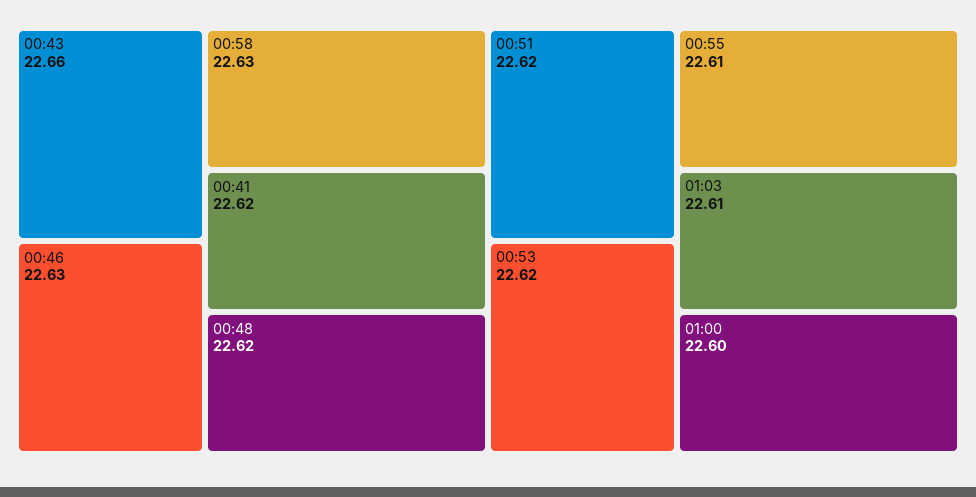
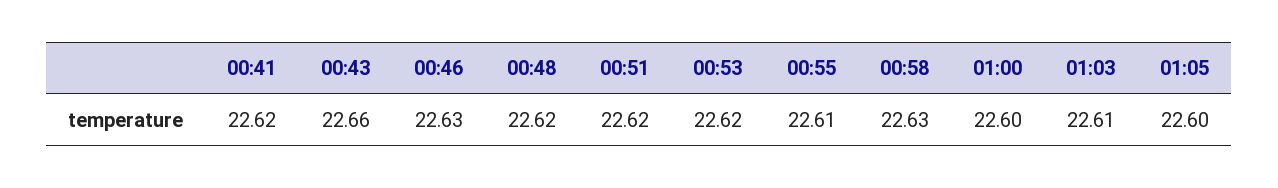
01:05: none -> 22.6

